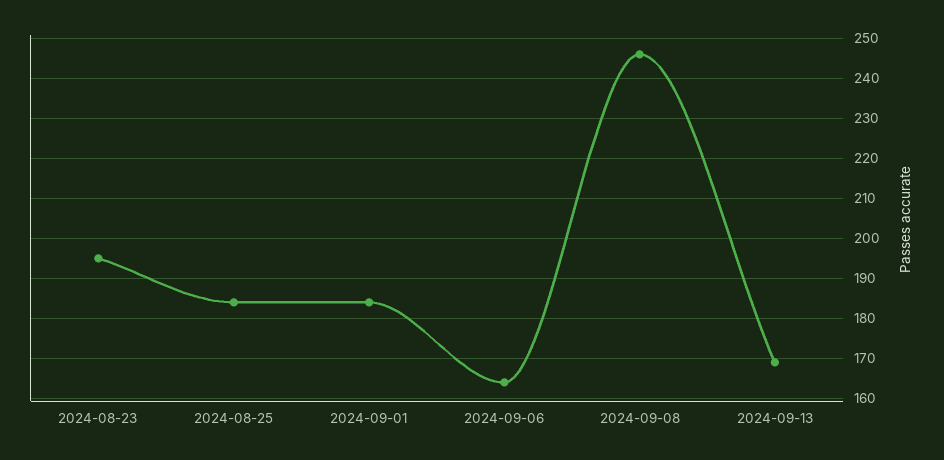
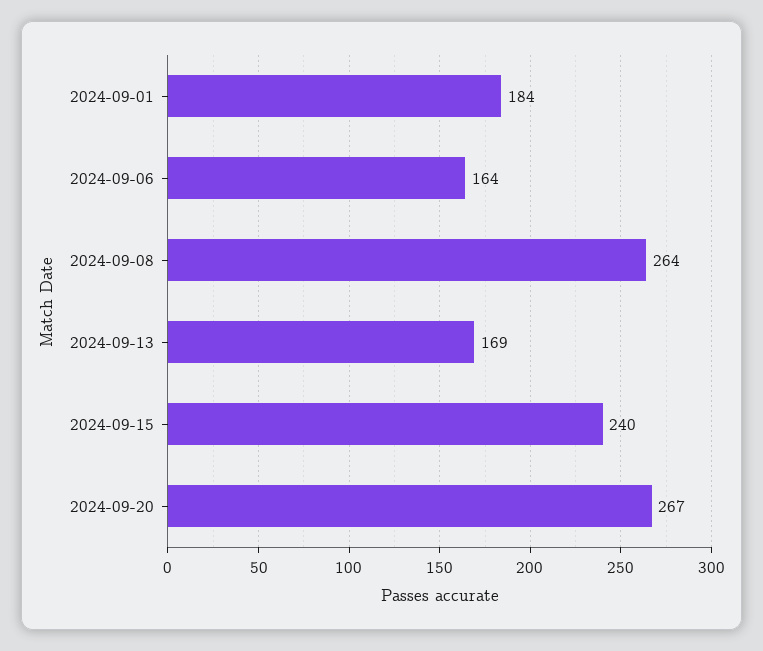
2024-08-23: 195 -> none
2024-08-25: 185 -> none
2024-09-08: 245 -> 264
2024-09-15: none -> 240
2024-09-20: none -> 267

